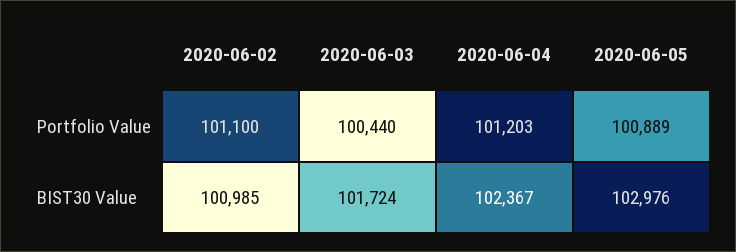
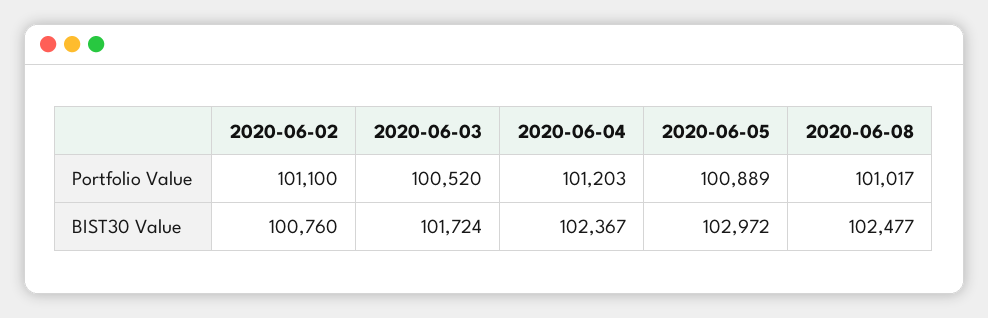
2020-06-03, Portfolio Value: 100440 -> 100520
2020-06-02, BIST30 Value: 100985 -> 100760
2020-06-05, BIST30 Value: 102976 -> 102972
2020-06-08, Portfolio Value: none -> 101017
2020-06-08, BIST30 Value: none -> 102477

